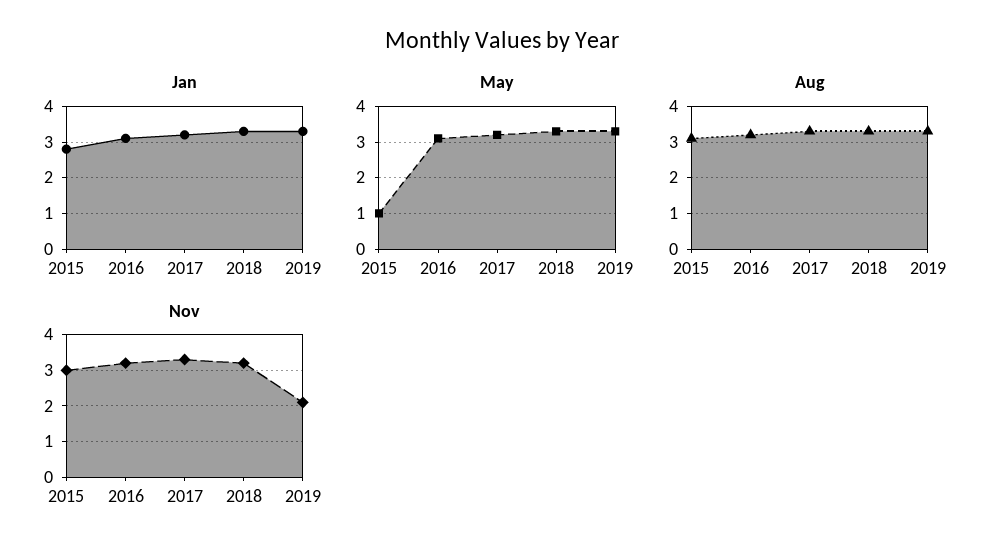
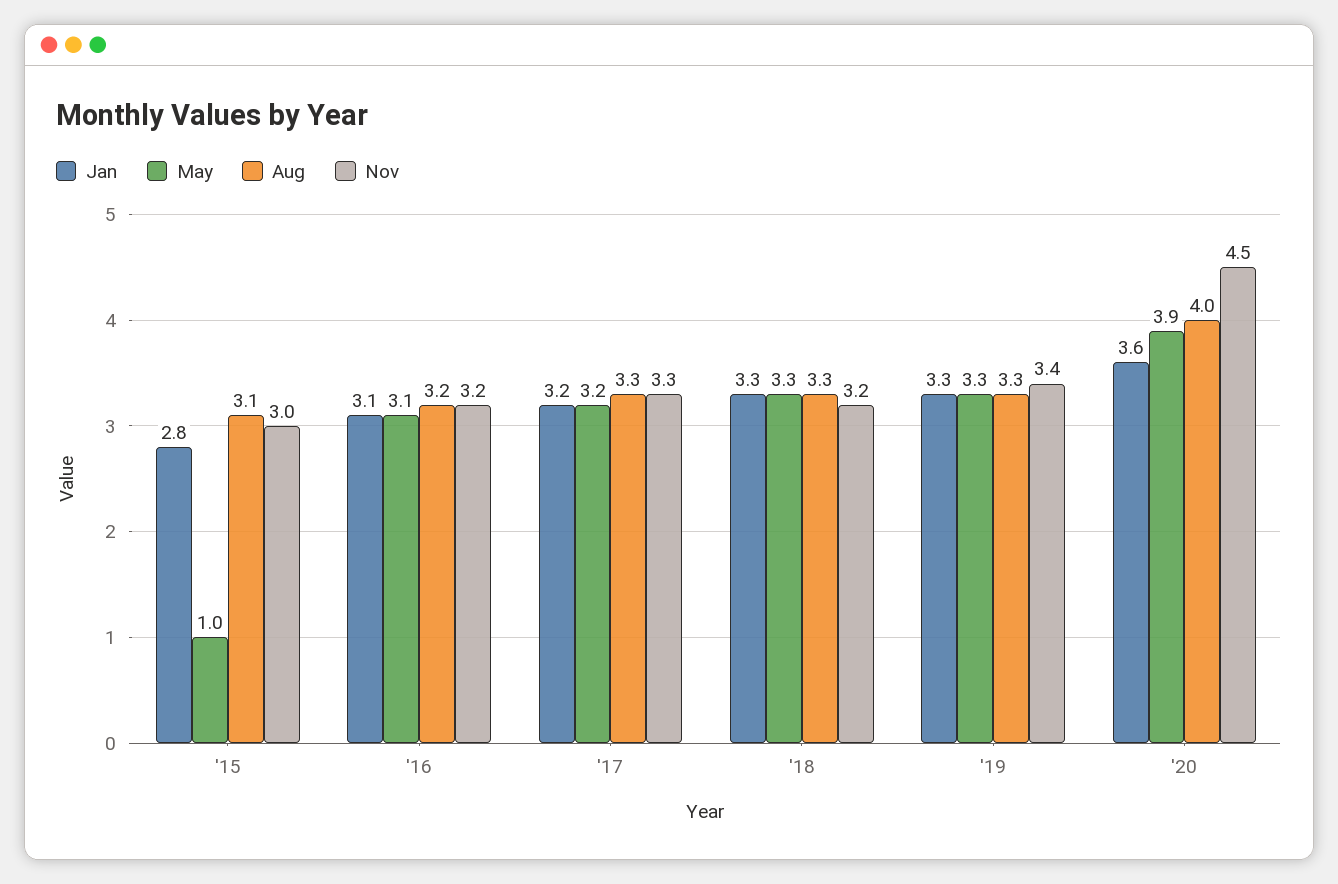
Nov, 2019: 2 -> 3.4
Jan, '20: none -> 3.6
May, '20: none -> 3.9
Aug, '20: none -> 4
Nov, '20: none -> 4.5

